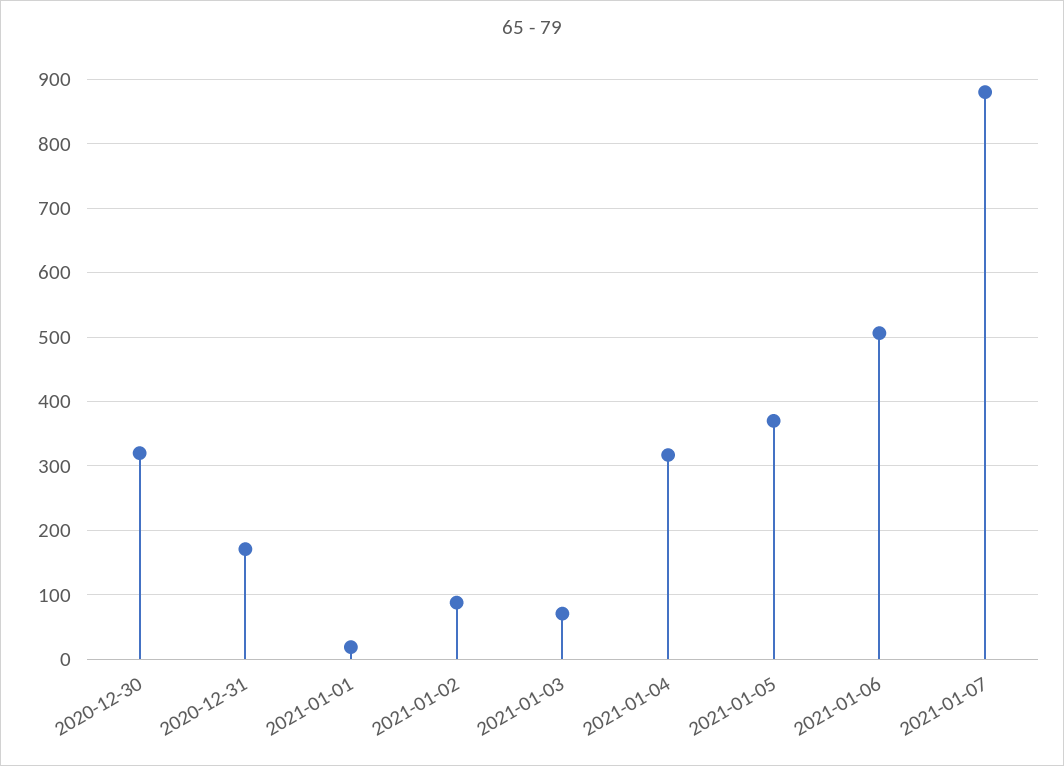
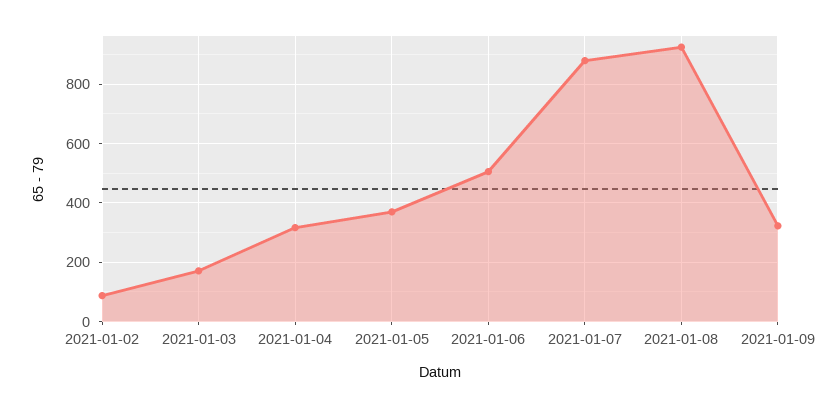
2020-12-30: 320 -> none
2020-12-31: 170 -> none
2021-01-01: 20 -> none
2021-01-03: 70 -> 175
2021-01-08: none -> 925
2021-01-09: none -> 325

